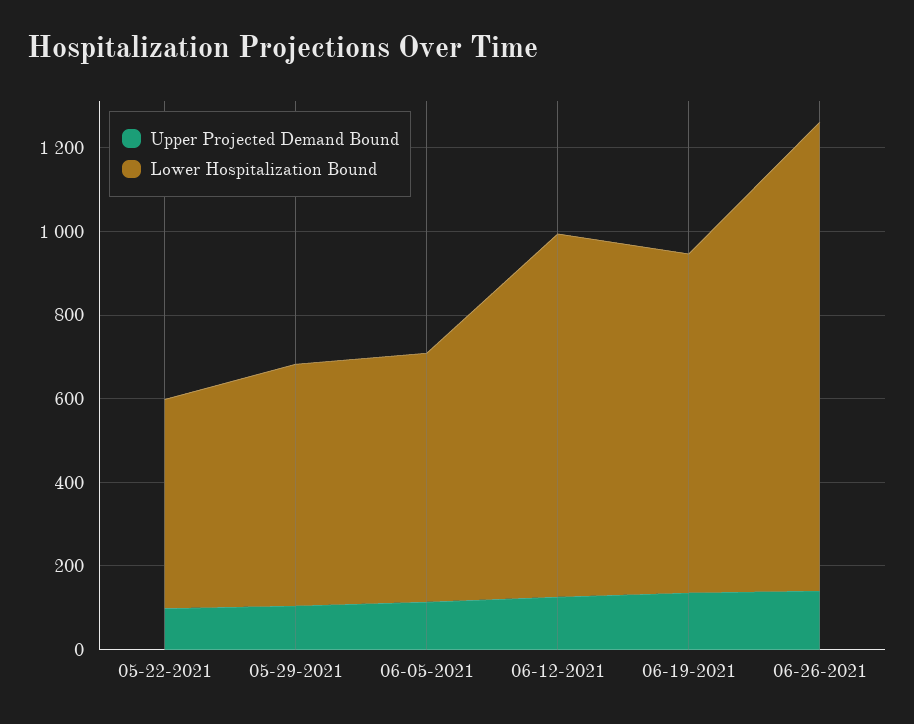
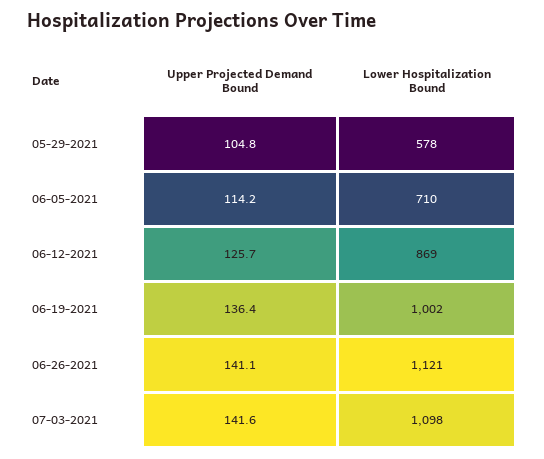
Upper Projected Demand Bound, 05-22-2021: 100 -> none
Lower Hospitalization Bound, 05-22-2021: 500 -> none
Lower Hospitalization Bound, 06-05-2021: 600 -> 710
Lower Hospitalization Bound, 06-19-2021: 800 -> 1002
Upper Projected Demand Bound, 07-03-2021: none -> 141.6
Lower Hospitalization Bound, 07-03-2021: none -> 1098

